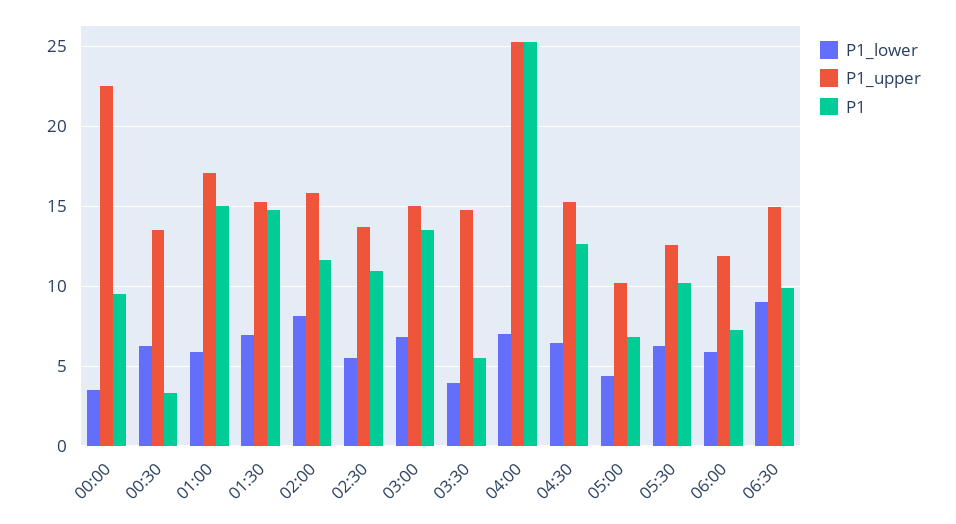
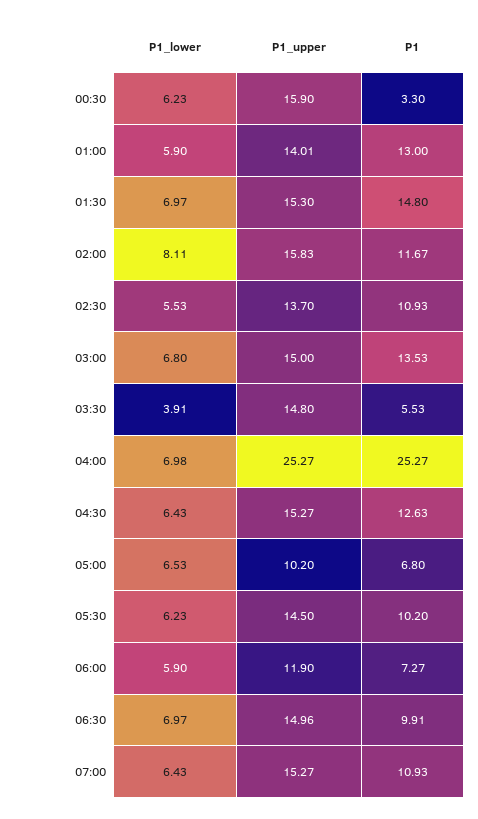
P1_lower, 00:00: 3.5 -> none
P1_upper, 00:00: 22.5 -> none
P1, 00:00: 9.5 -> none
P1_upper, 00:30: 13.5 -> 15.9
P1_upper, 01:00: 17 -> 14.01
P1, 01:00: 15 -> 13
P1_lower, 05:00: 4.5 -> 6.53
P1_upper, 05:30: 12.5 -> 14.5
P1_lower, 06:30: 9 -> 6.97
P1_lower, 07:00: none -> 6.43
P1_upper, 07:00: none -> 15.27
P1, 07:00: none -> 10.93

